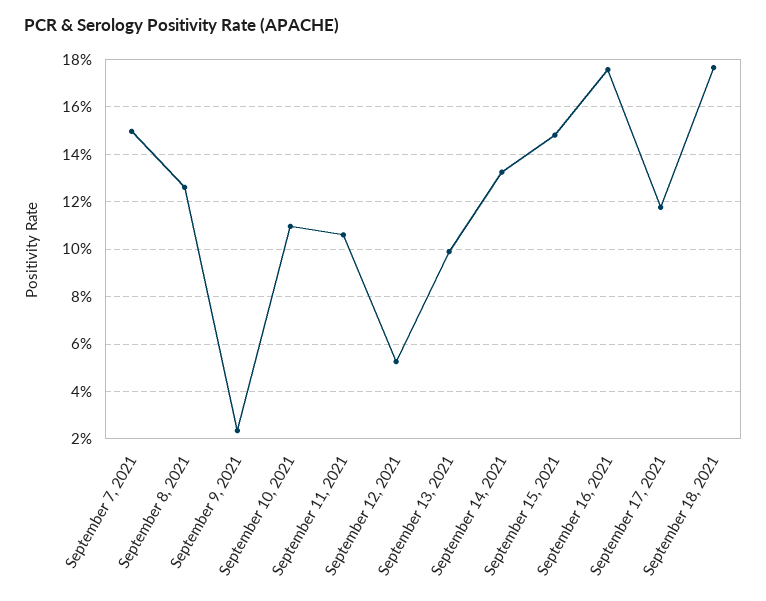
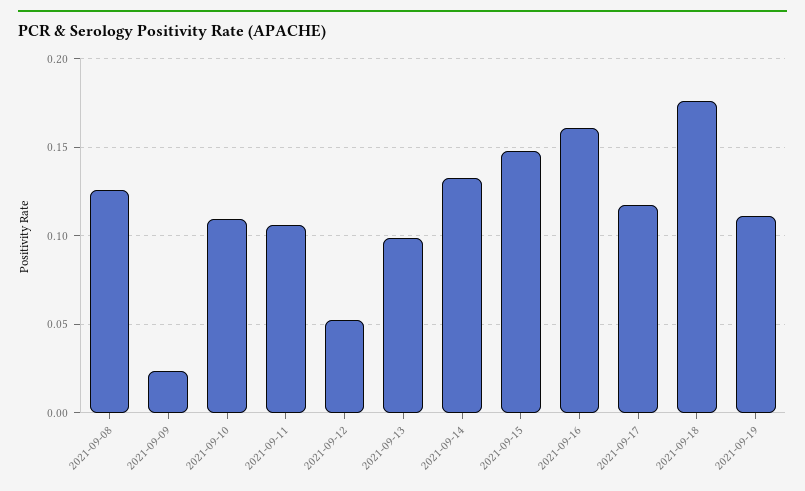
September 7, 2021: 0.15 -> none
September 16, 2021: 0.175 -> 0.16
2021-09-19: none -> 0.11

